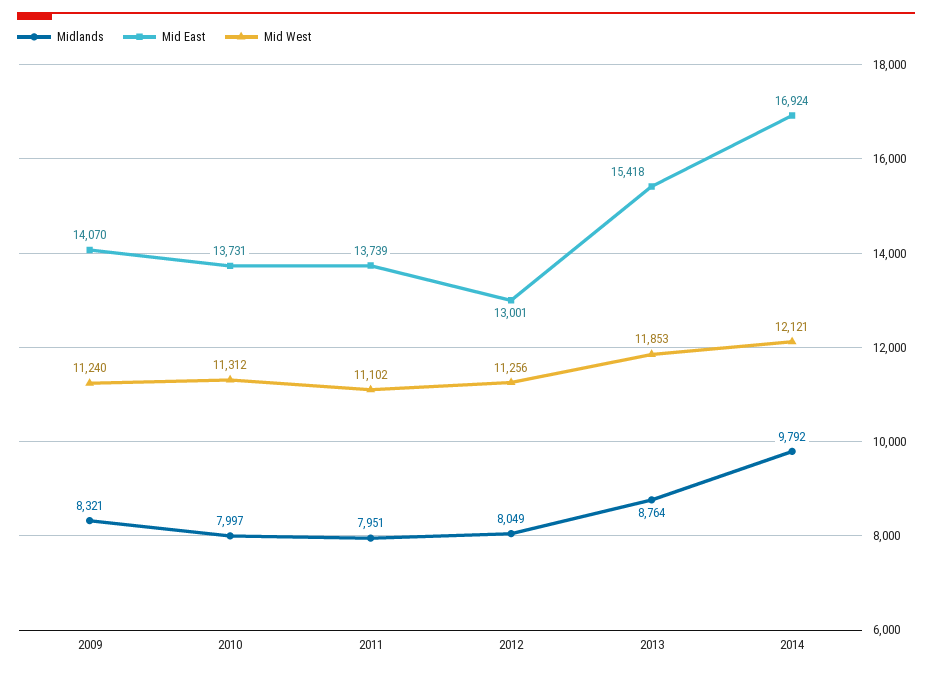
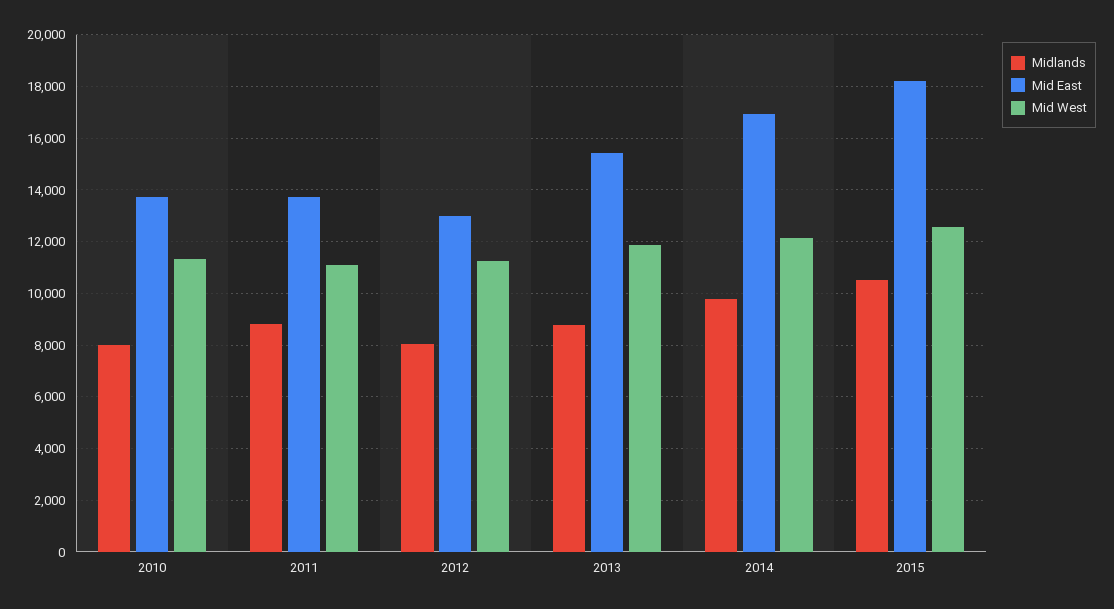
Midlands, 2009: 8321 -> none
Mid East, 2009: 14070 -> none
Mid West, 2009: 11240 -> none
Midlands, 2011: 7951 -> 8750
Midlands, 2015: none -> 10500
Mid East, 2015: none -> 18250
Mid West, 2015: none -> 12500

